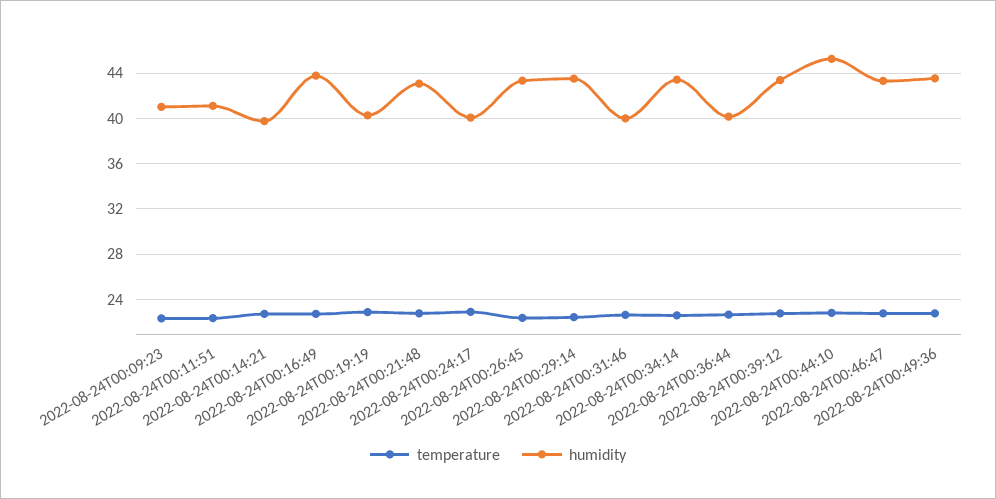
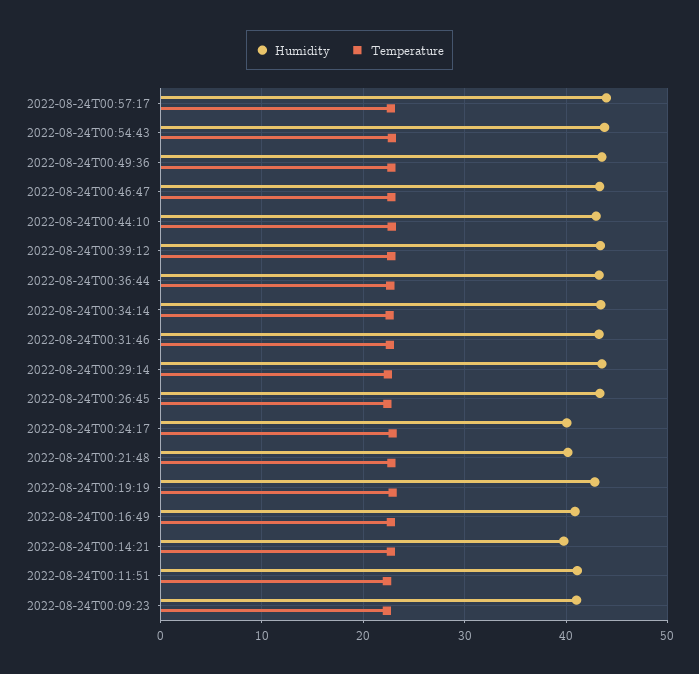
humidity, 2022-08-24T00:16:49: 44 -> 41
humidity, 2022-08-24T00:19:19: 40 -> 43
humidity, 2022-08-24T00:21:48: 43 -> 40
humidity, 2022-08-24T00:31:46: 40 -> 43
humidity, 2022-08-24T00:36:44: 40 -> 43
humidity, 2022-08-24T00:44:10: 45 -> 43
humidity, 2022-08-24T00:57:17: none -> 44
temperature, 2022-08-24T00:57:17: none -> 23
humidity, 2022-08-24T00:54:43: none -> 44
temperature, 2022-08-24T00:54:43: none -> 23

